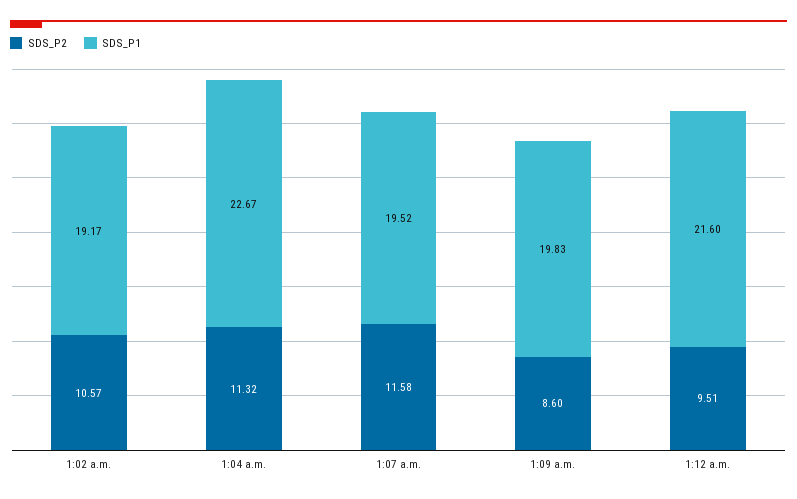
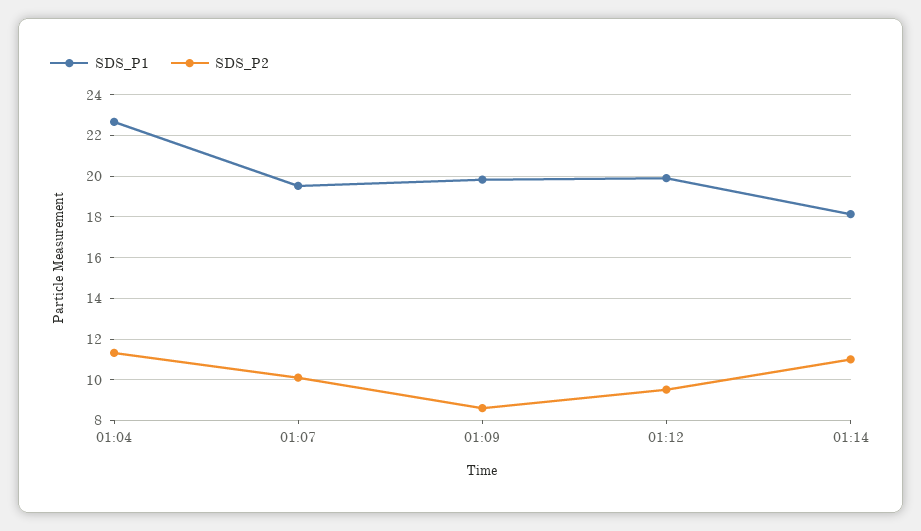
SDS_P2, 1:02 a.m.: 10.57 -> none
SDS_P1, 1:02 a.m.: 19.17 -> none
SDS_P2, 1:07 a.m.: 11.58 -> 10
SDS_P1, 1:12 a.m.: 21.6 -> 20
SDS_P1, 01:14: none -> 18
SDS_P2, 01:14: none -> 11

